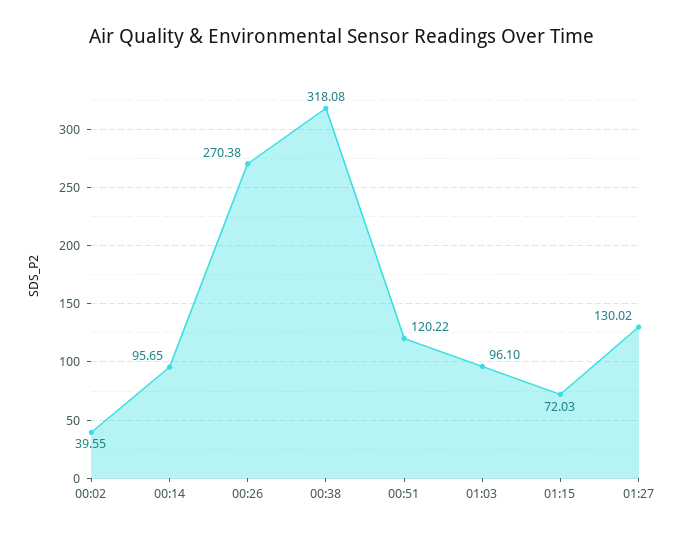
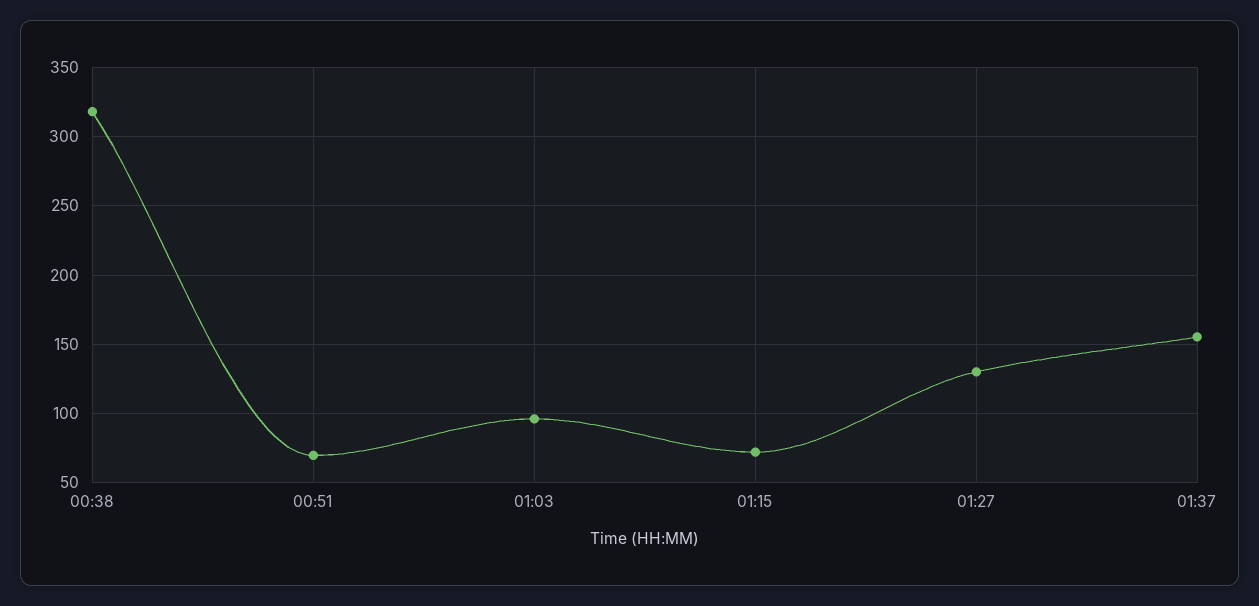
00:02: 39.55 -> none
00:14: 95.65 -> none
00:26: 270.38 -> none
00:51: 120.22 -> 70
01:37: none -> 155

